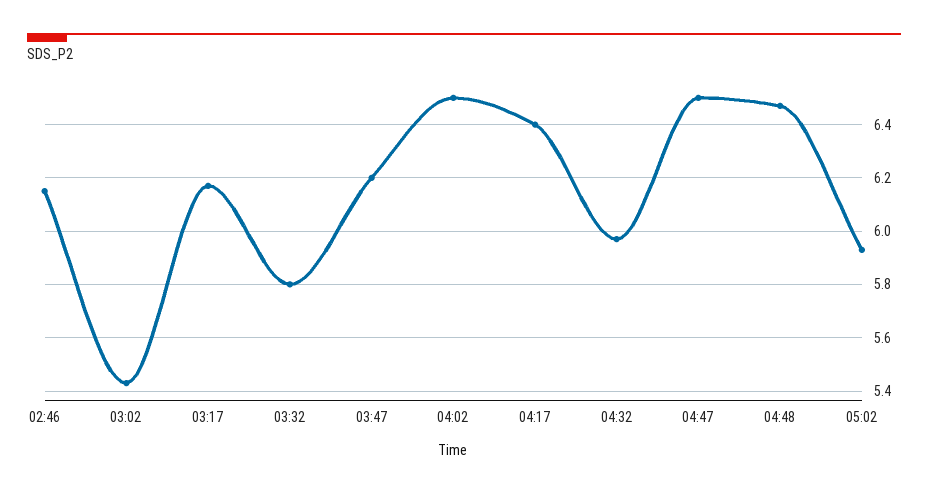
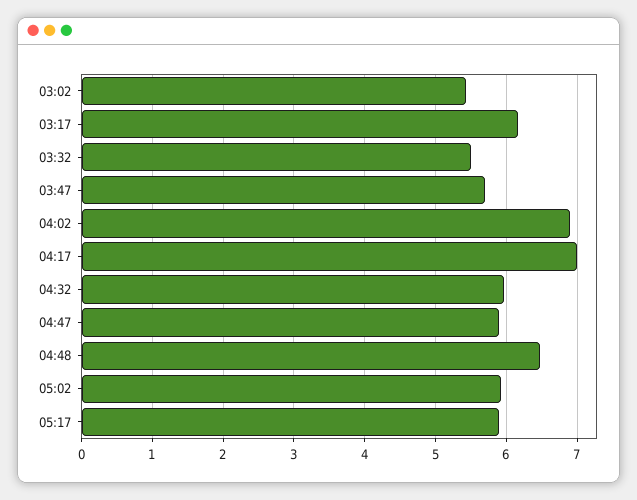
02:46: 6.15 -> none
03:32: 5.8 -> 5.5
03:47: 6.2 -> 5.7
04:02: 6.5 -> 6.9
04:17: 6.4 -> 7
04:47: 6.5 -> 5.9
05:17: none -> 5.9

